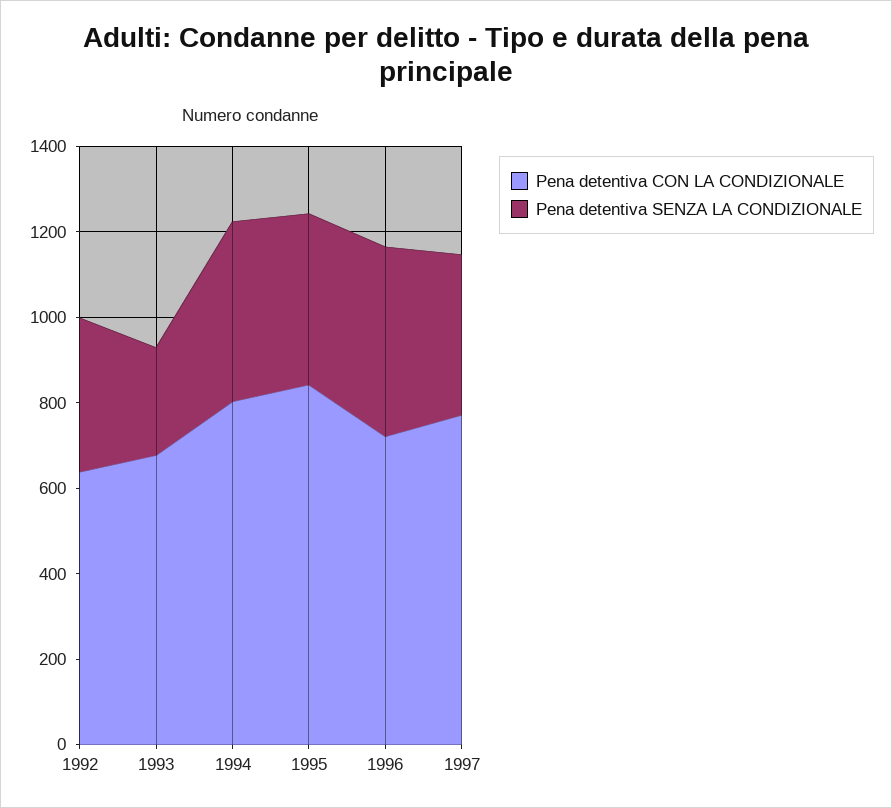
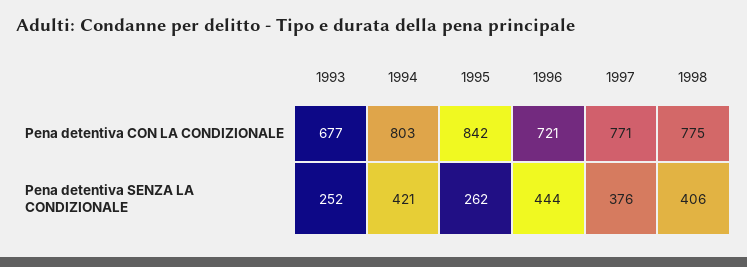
Pena detentiva CON LA CONDIZIONALE, 1992: 650 -> none
Pena detentiva SENZA LA CONDIZIONALE, 1992: 350 -> none
Pena detentiva SENZA LA CONDIZIONALE, 1995: 400 -> 262
Pena detentiva CON LA CONDIZIONALE, 1998: none -> 775
Pena detentiva SENZA LA CONDIZIONALE, 1998: none -> 406

